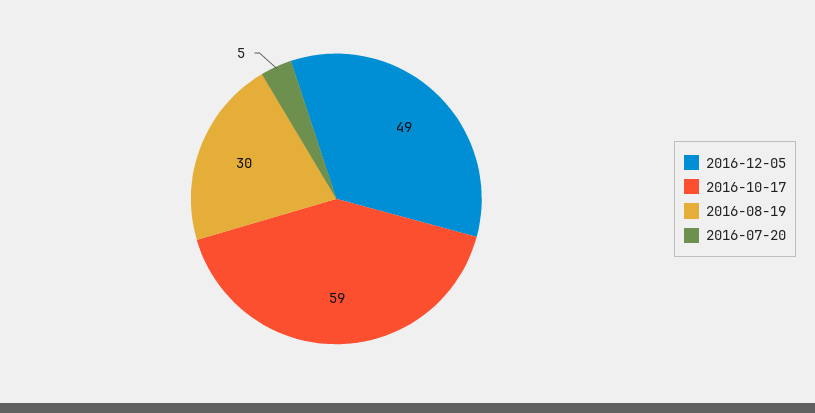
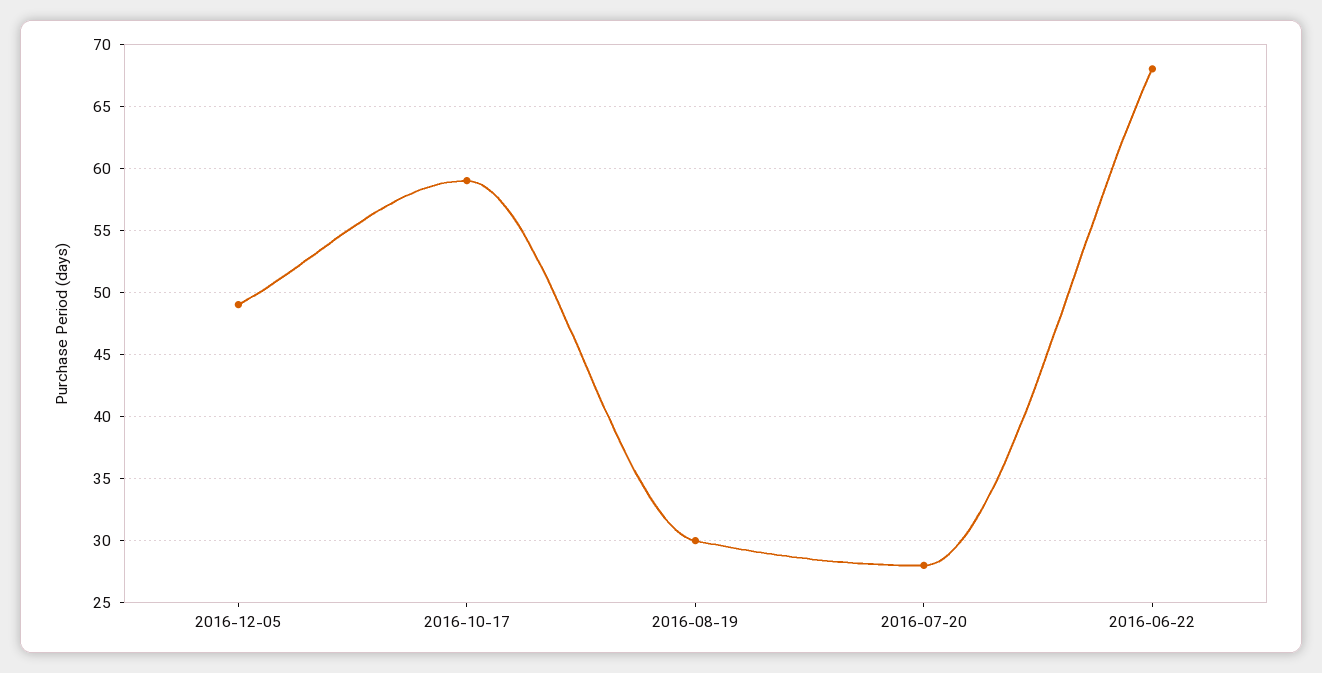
2016-07-20: 5 -> 28
2016-06-22: none -> 68

